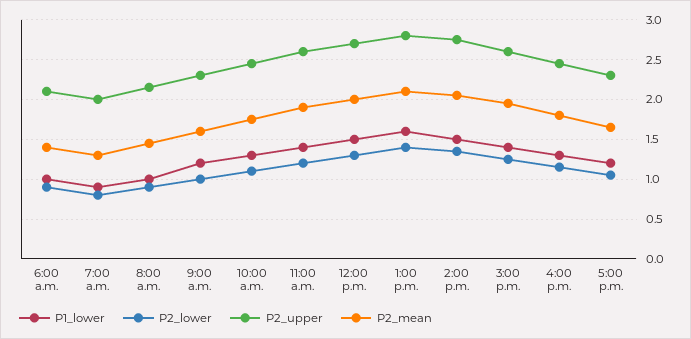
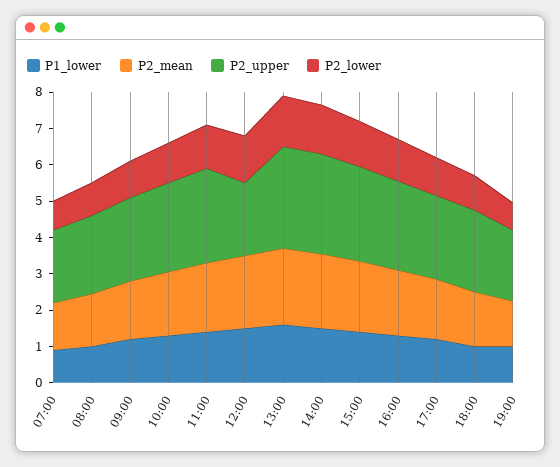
P1_lower, 6:00 a.m.: 1 -> none
P2_lower, 6:00 a.m.: 0.9 -> none
P2_upper, 6:00 a.m.: 2.1 -> none
P2_mean, 6:00 a.m.: 1.4 -> none
P2_upper, 12:00 p.m.: 2.7 -> 2
P1_lower, 18:00: none -> 1
P2_mean, 18:00: none -> 1.5
P2_upper, 18:00: none -> 2.25
P2_lower, 18:00: none -> 1
P1_lower, 19:00: none -> 1
P2_mean, 19:00: none -> 1.25
P2_upper, 19:00: none -> 2
P2_lower, 19:00: none -> 0.75

